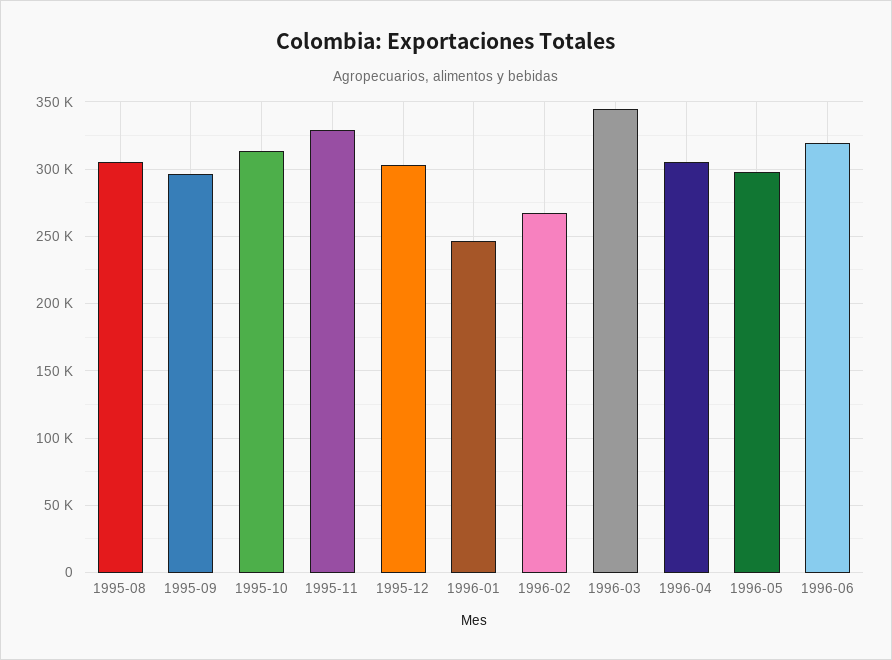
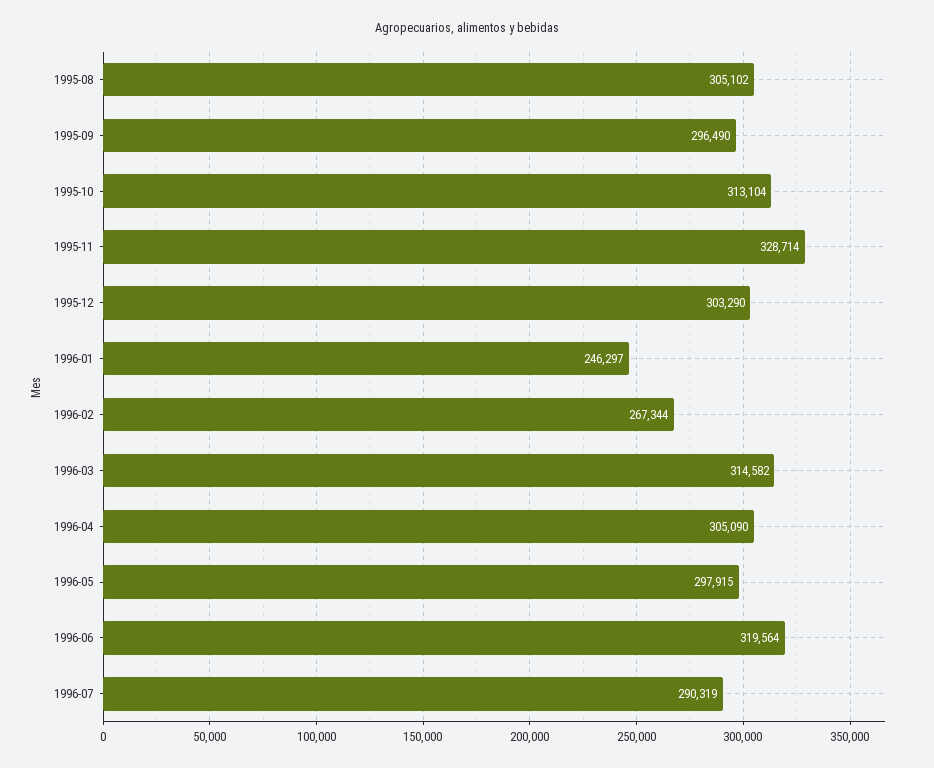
1996-03: 345000 -> 314582
1996-07: none -> 290319

